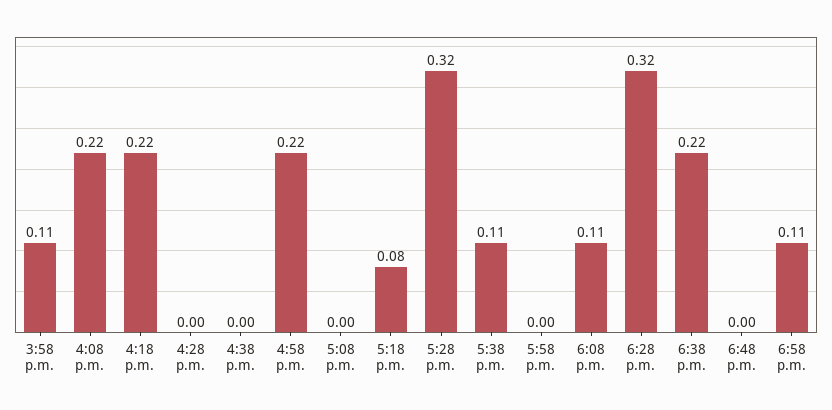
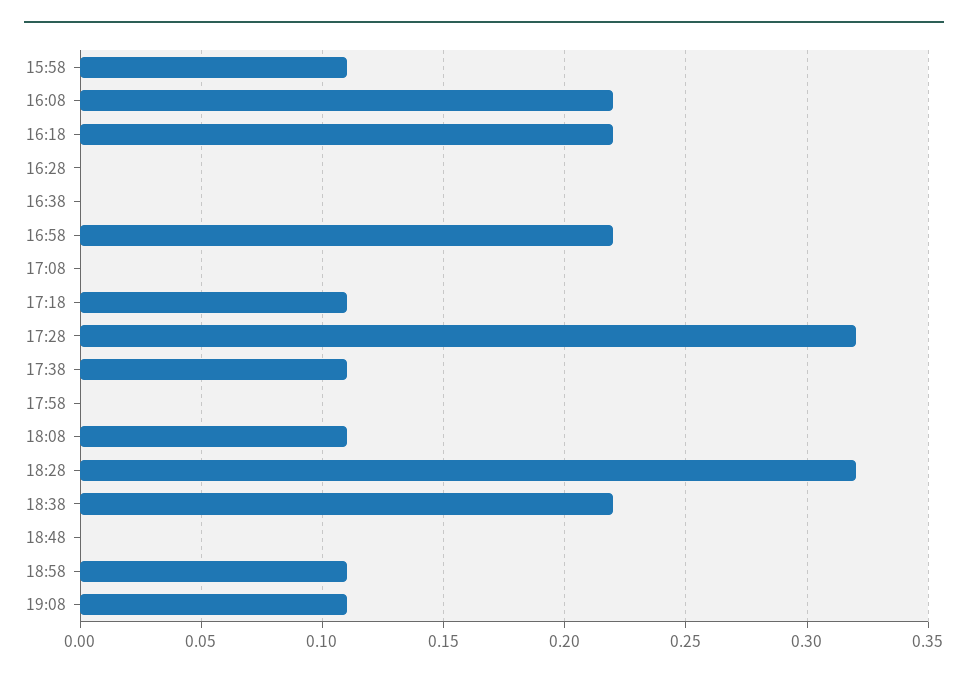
5:18 p.m.: 0.08 -> 0.11
19:08: none -> 0.11

